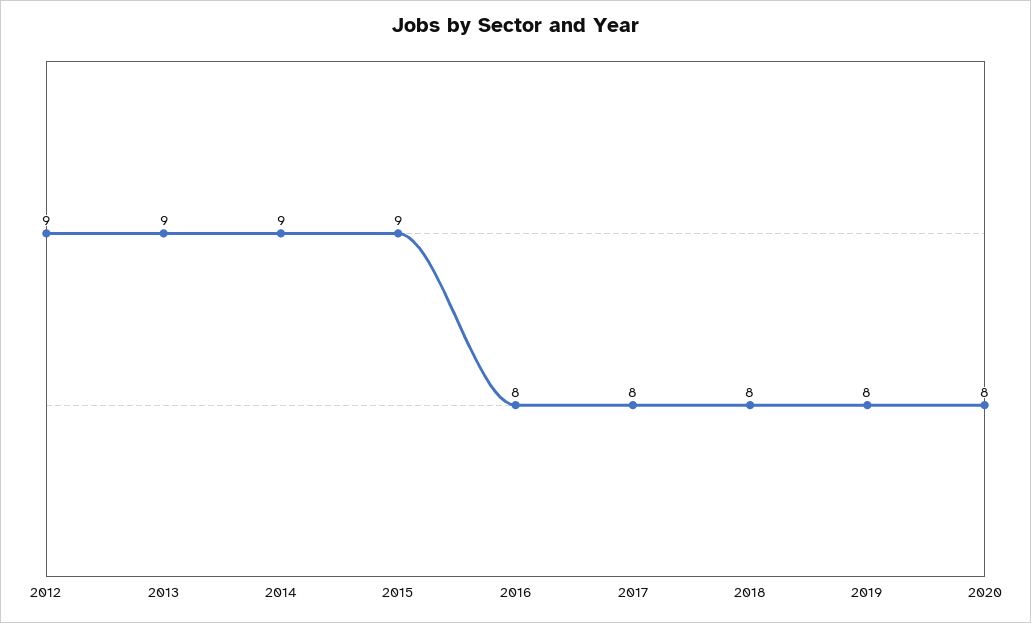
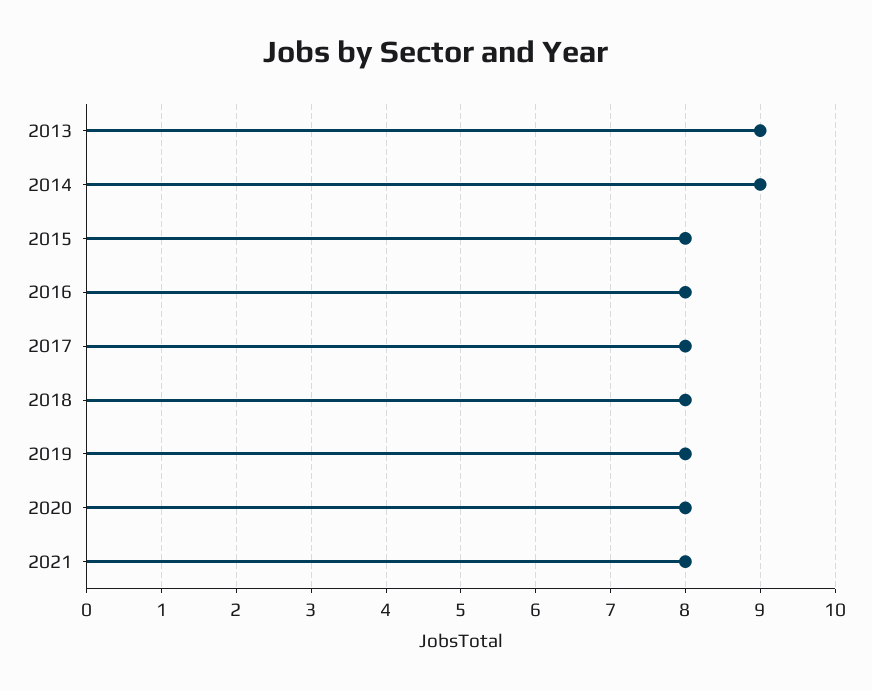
2012: 9 -> none
2015: 9 -> 8
2021: none -> 8

